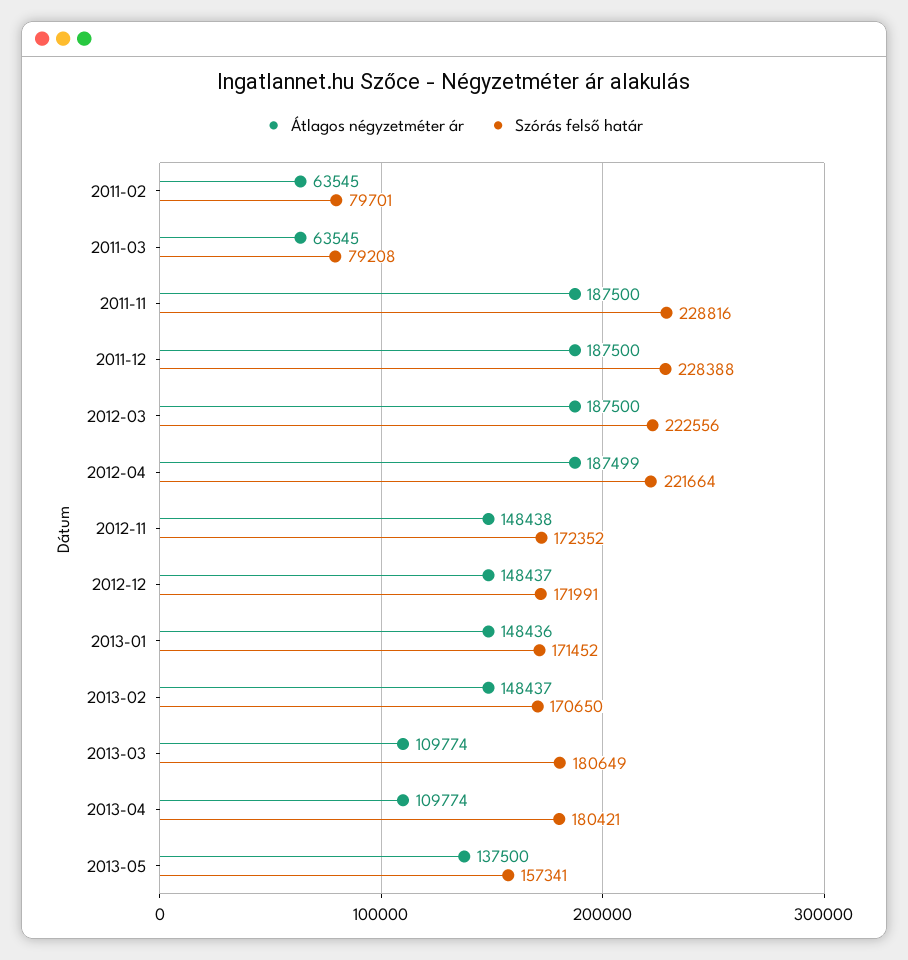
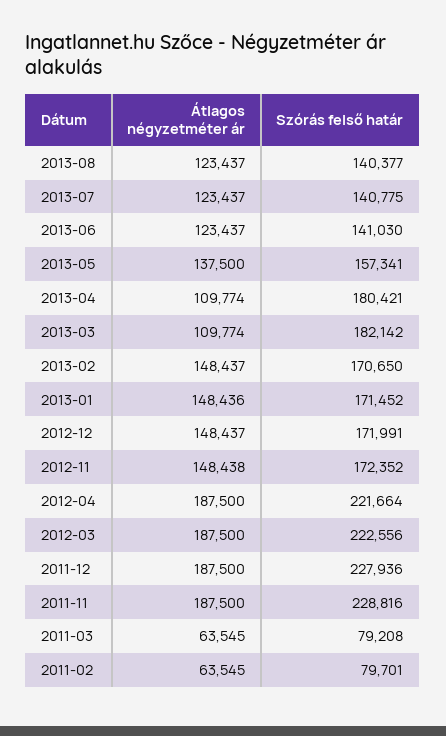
Szórás felső határ, 2011-12: 228388 -> 227936
Átlagos négyzetméter ár, 2012-04: 187499 -> 187500
Szórás felső határ, 2013-03: 180649 -> 182142
Átlagos négyzetméter ár, 2013-08: none -> 123437
Szórás felső határ, 2013-08: none -> 140377
Átlagos négyzetméter ár, 2013-07: none -> 123437
Szórás felső határ, 2013-07: none -> 140775
Átlagos négyzetméter ár, 2013-06: none -> 123437
Szórás felső határ, 2013-06: none -> 141030

